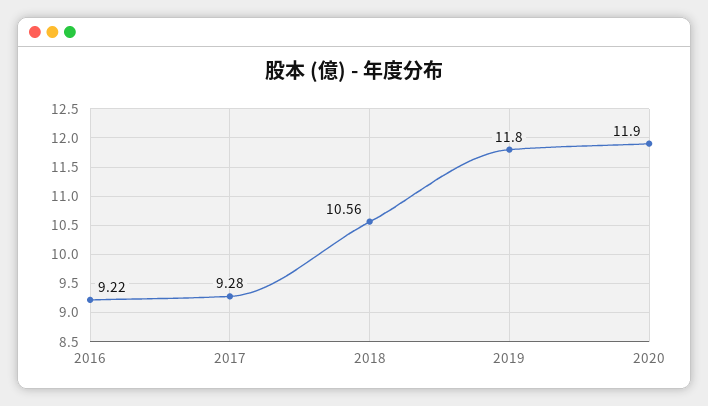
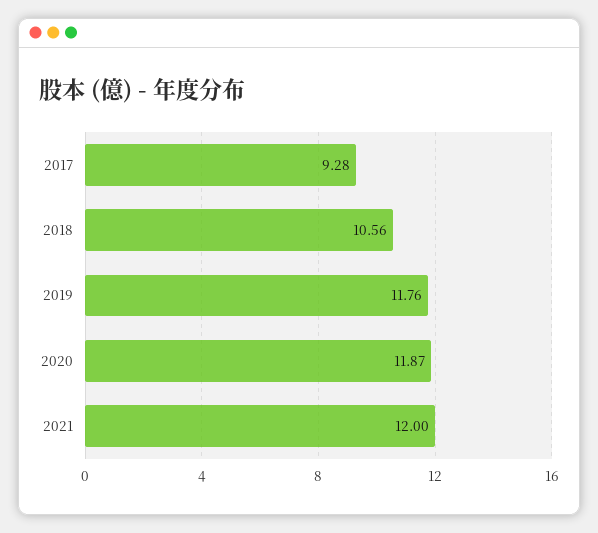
2016: 9.22 -> none
2019: 11.8 -> 11.76
2020: 11.9 -> 11.87
2021: none -> 12

